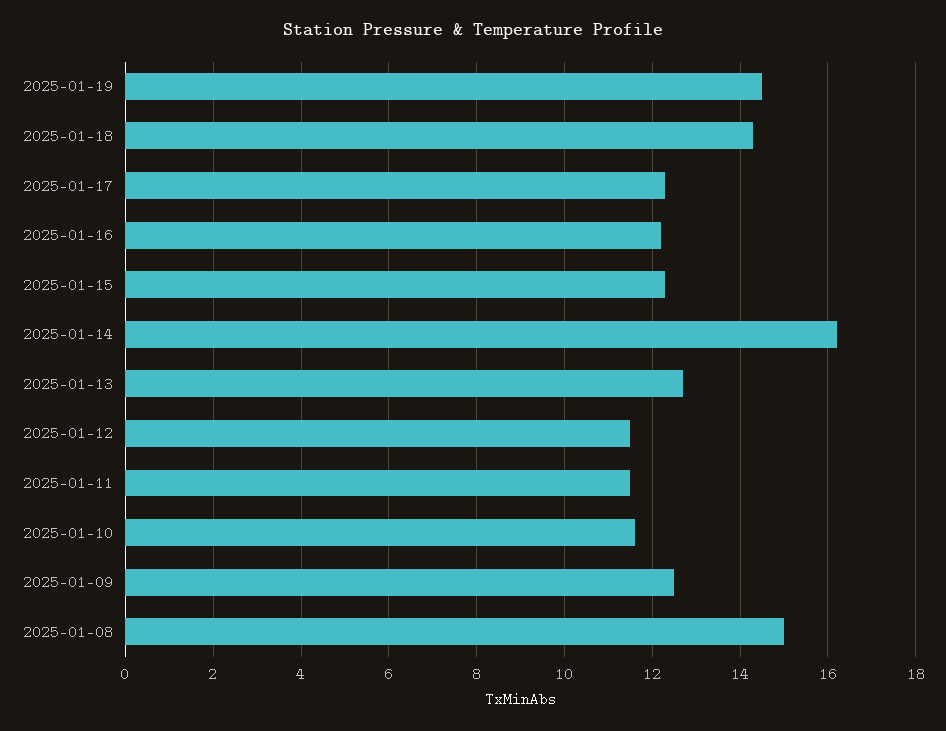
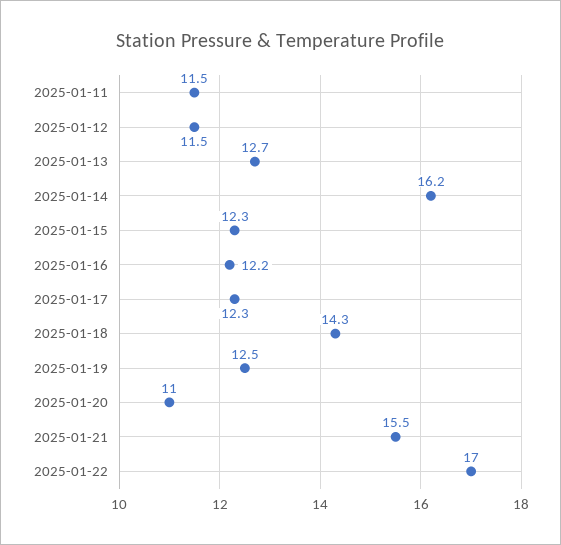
2025-01-19: 14.5 -> 12.5
2025-01-10: 11.5 -> none
2025-01-09: 12.5 -> none
2025-01-08: 15 -> none
2025-01-20: none -> 11
2025-01-21: none -> 15.5
2025-01-22: none -> 17

